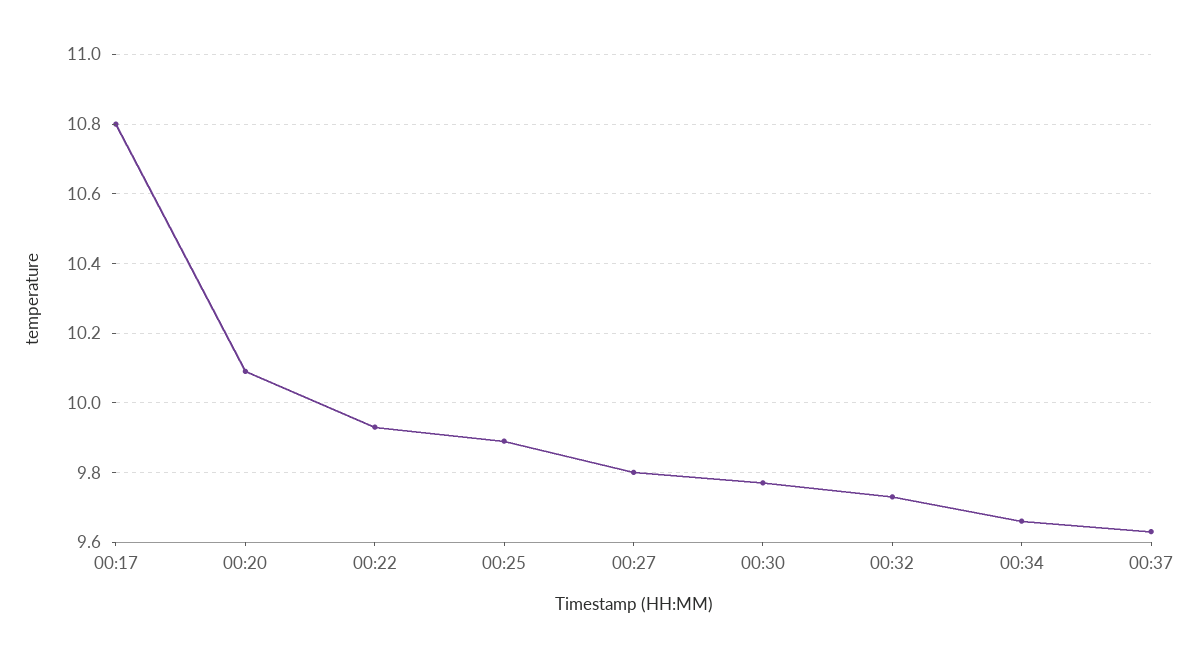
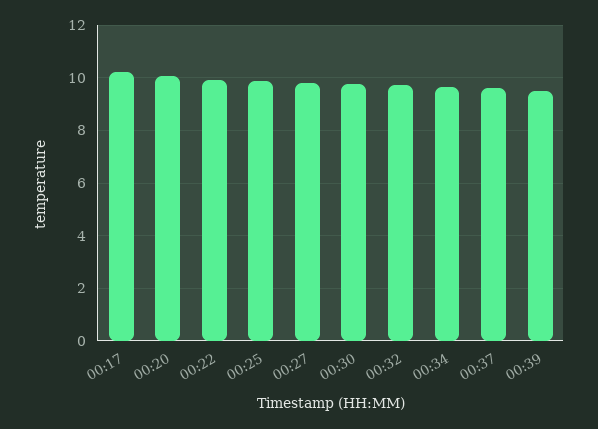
00:17: 10.8 -> 10.25
00:39: none -> 9.5

